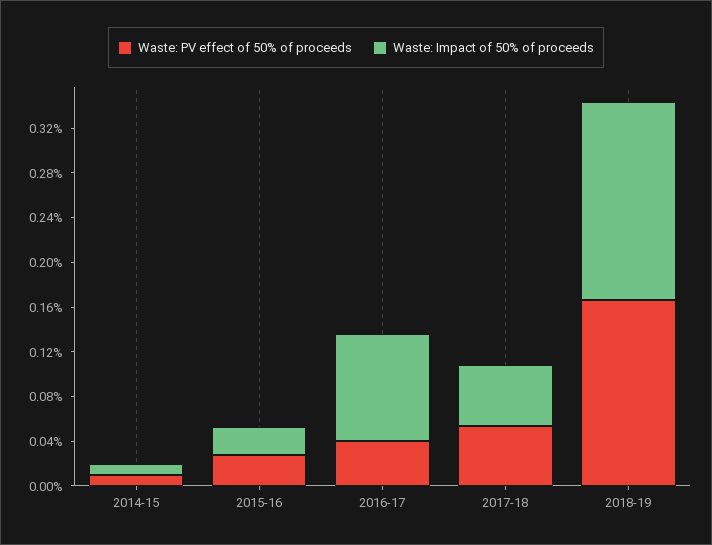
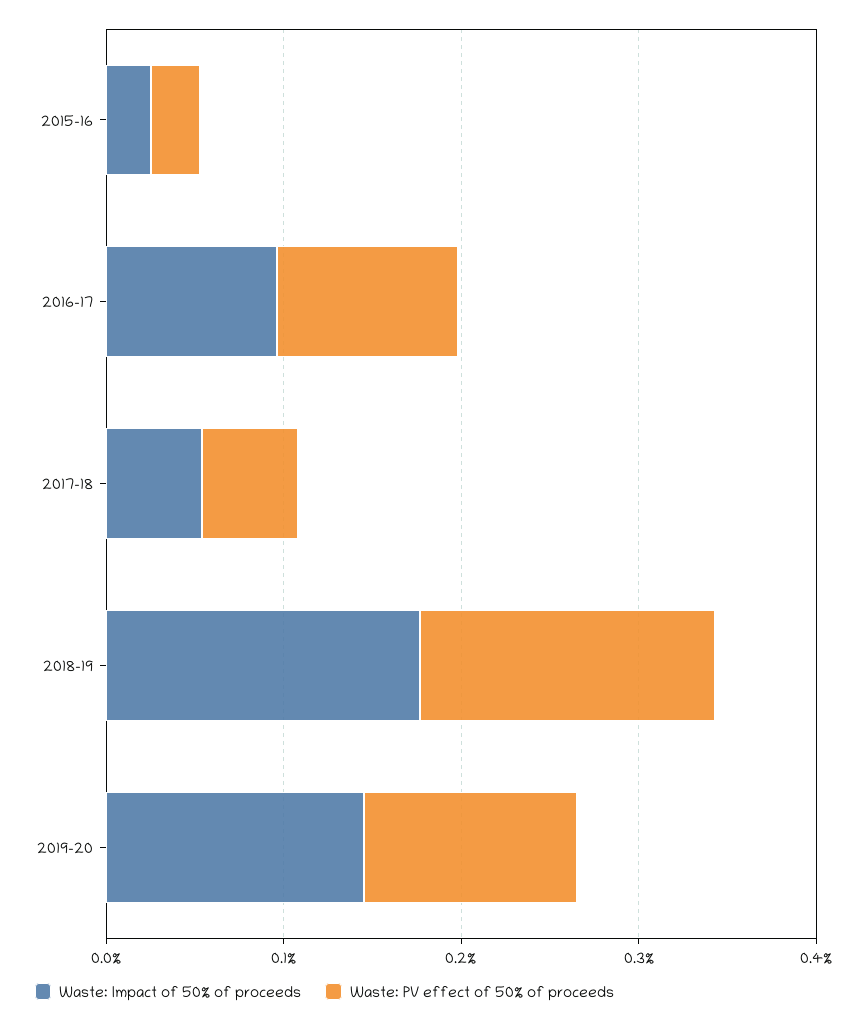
Waste: PV effect of 50% of proceeds, 2014-15: 0.01 -> none
Waste: Impact of 50% of proceeds, 2014-15: 0.01 -> none
Waste: PV effect of 50% of proceeds, 2016-17: 0.04 -> 0.1
Waste: Impact of 50% of proceeds, 2019-20: none -> 0.14
Waste: PV effect of 50% of proceeds, 2019-20: none -> 0.12

